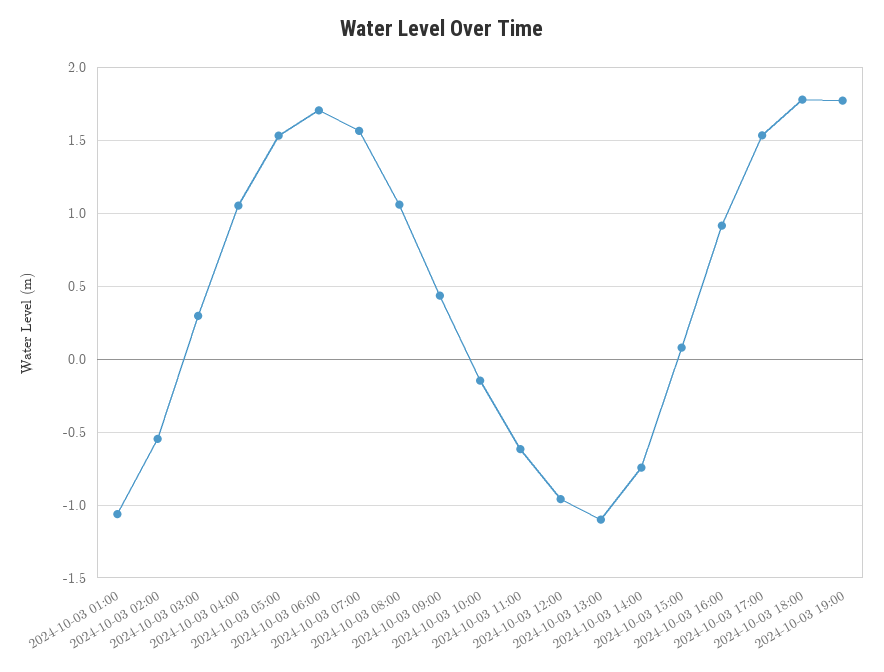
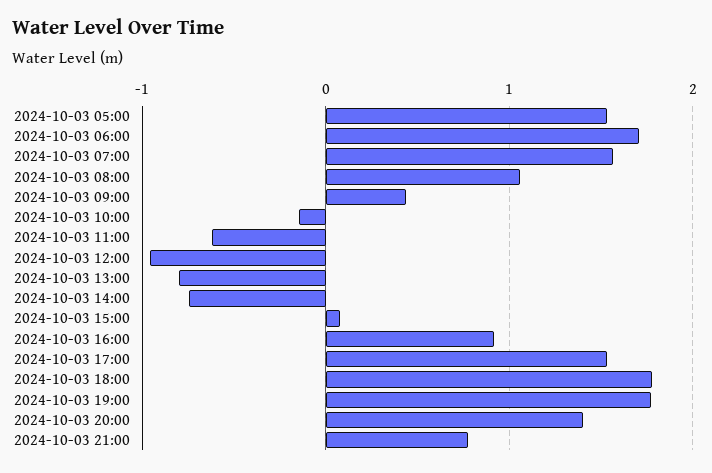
2024-10-03 01:00: -1.05 -> none
2024-10-03 02:00: -0.55 -> none
2024-10-03 03:00: 0.3 -> none
2024-10-03 04:00: 1.05 -> none
2024-10-03 13:00: -1.1 -> -0.8
2024-10-03 20:00: none -> 1.4
2024-10-03 21:00: none -> 0.8

